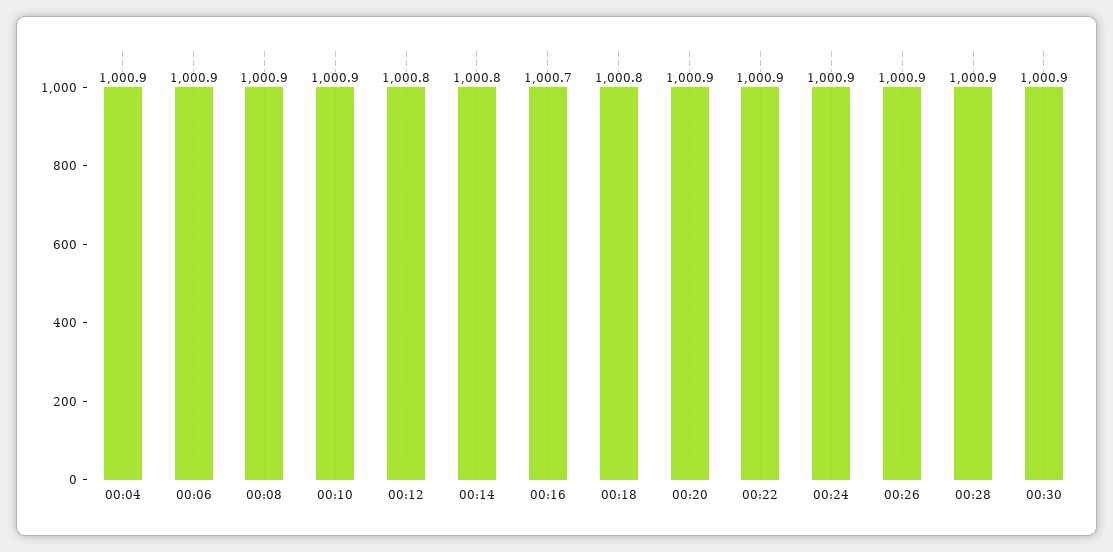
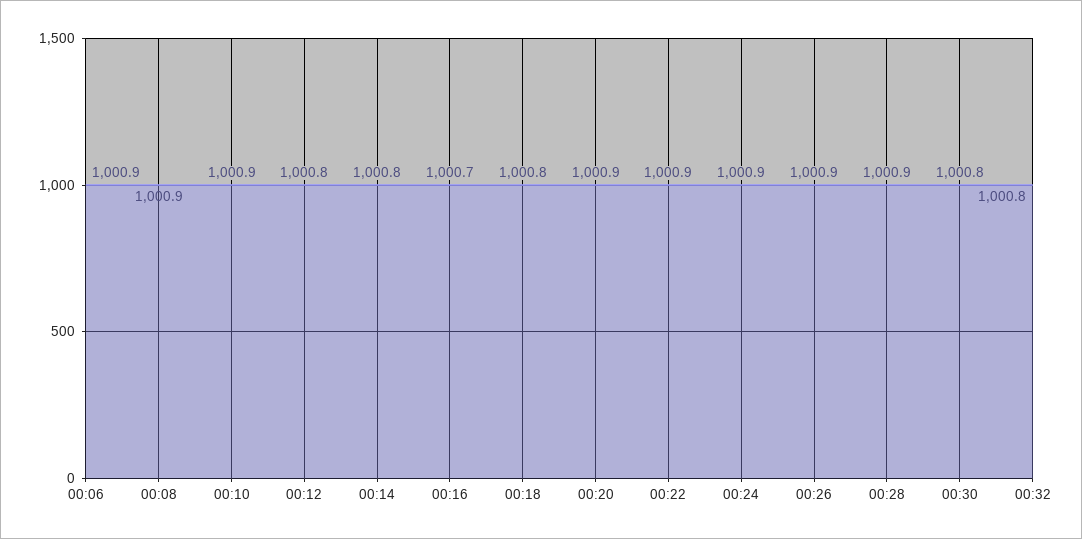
00:04: 1000.9 -> none
00:30: 1000.9 -> 1000.8
00:32: none -> 1000.8

